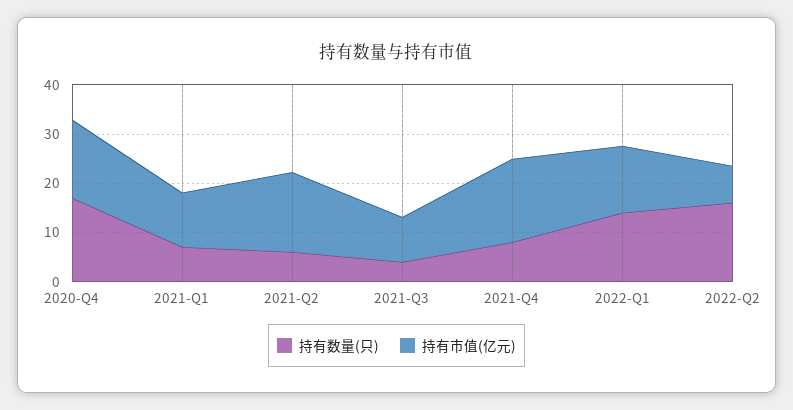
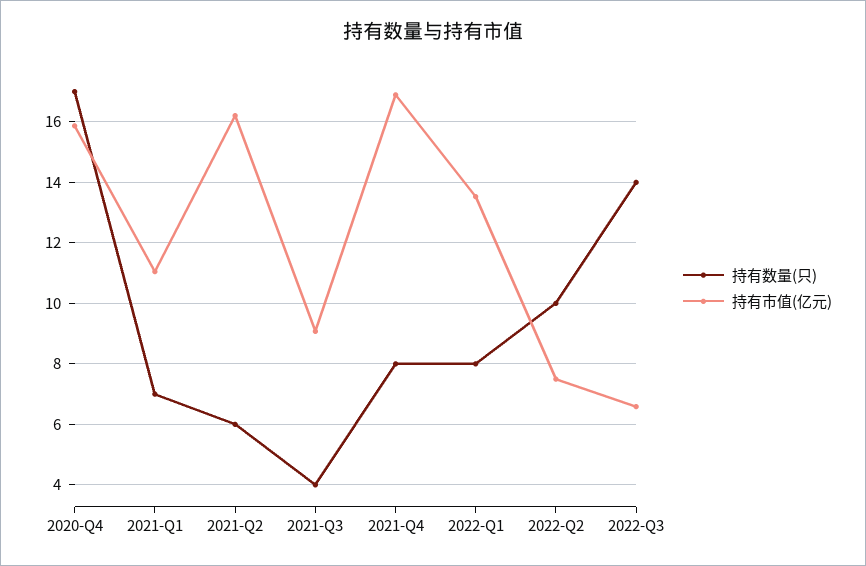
持有数量(只), 2022-Q1: 14 -> 8
持有数量(只), 2022-Q2: 16 -> 10
持有数量(只), 2022-Q3: none -> 14
持有市值(亿元), 2022-Q3: none -> 6.6

